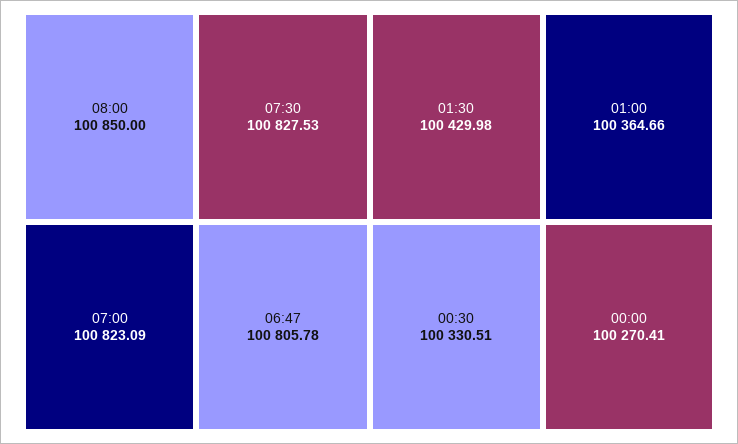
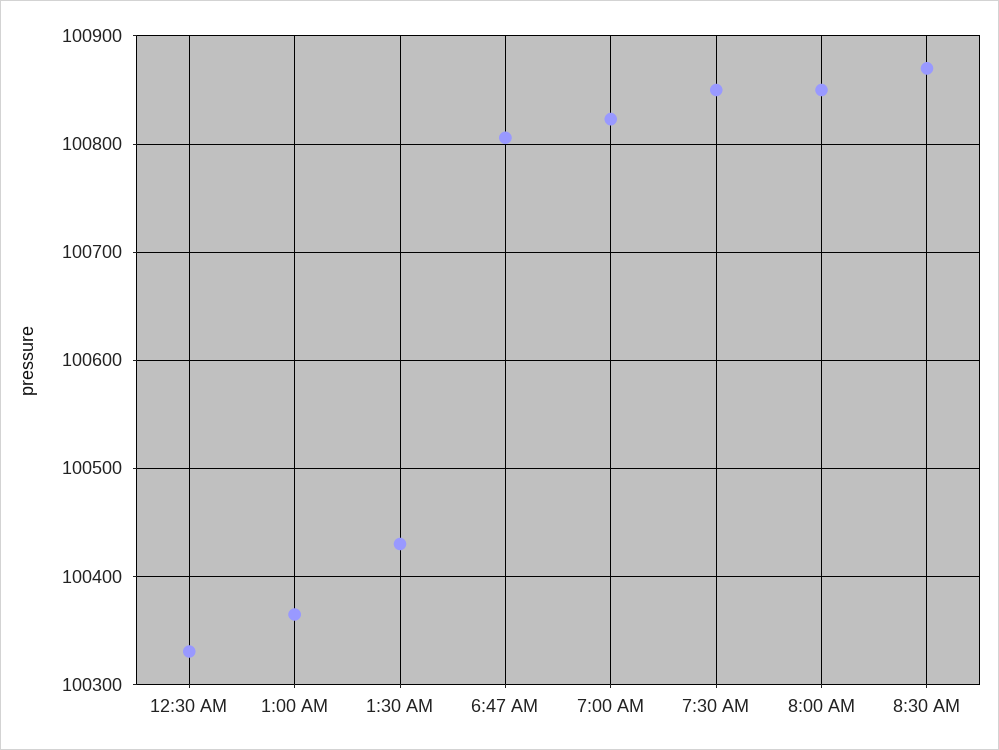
07:30: 100827.53 -> 100850
00:00: 100270.41 -> none
8:30 AM: none -> 100870

